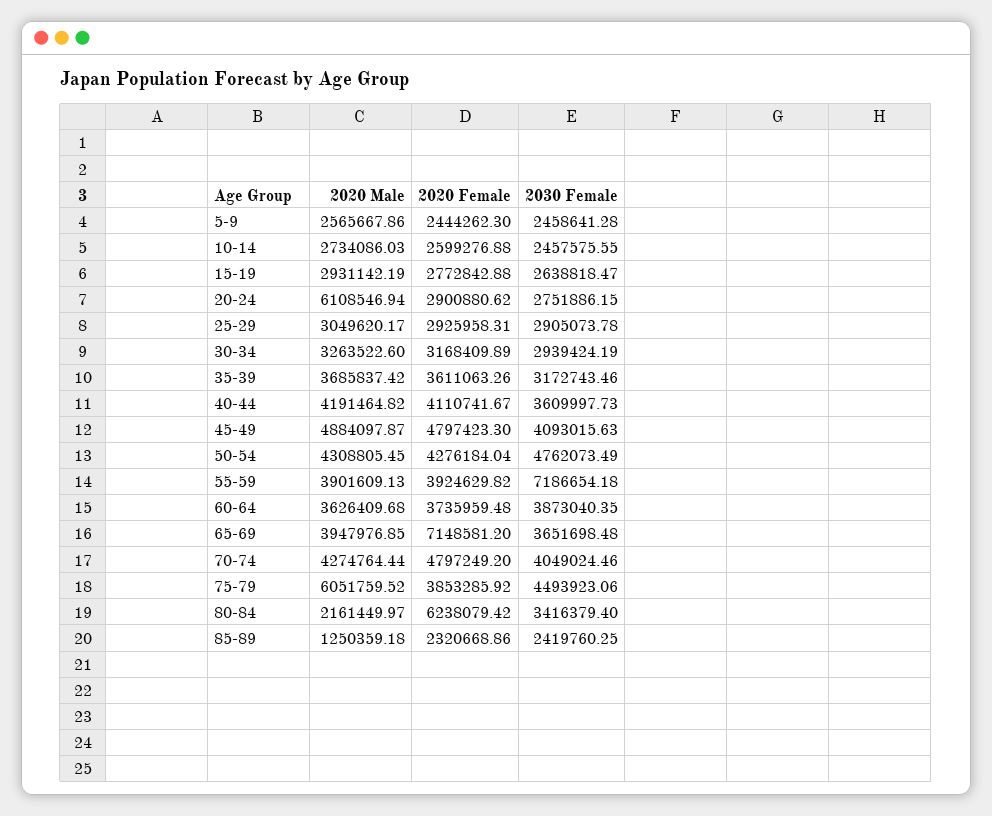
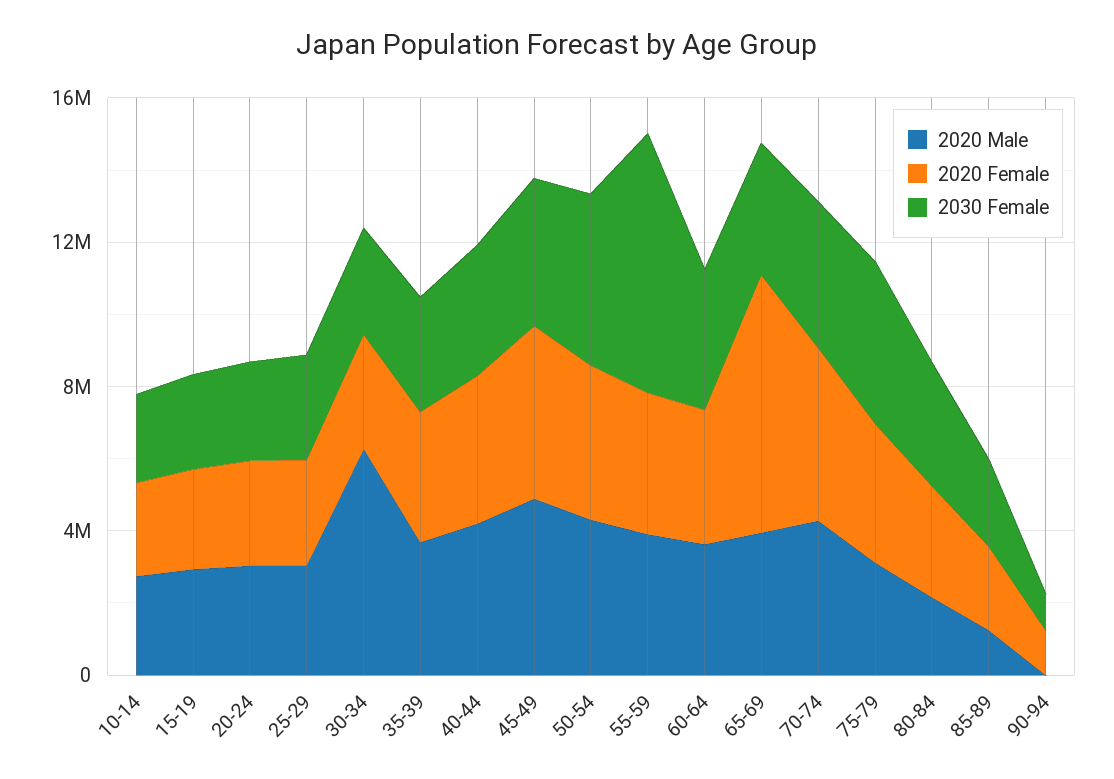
2020 Male, 5-9: 2565667.86 -> none
2020 Female, 5-9: 2444262.3 -> none
2030 Female, 5-9: 2458641.28 -> none
2020 Male, 20-24: 6108546.94 -> 3000000
2020 Male, 30-34: 3263522.6 -> 6000000
2020 Male, 75-79: 6051759.52 -> 3000000
2020 Female, 80-84: 6238079.42 -> 3000000
2020 Male, 90-94: none -> 0
2020 Female, 90-94: none -> 1000000
2030 Female, 90-94: none -> 1000000

